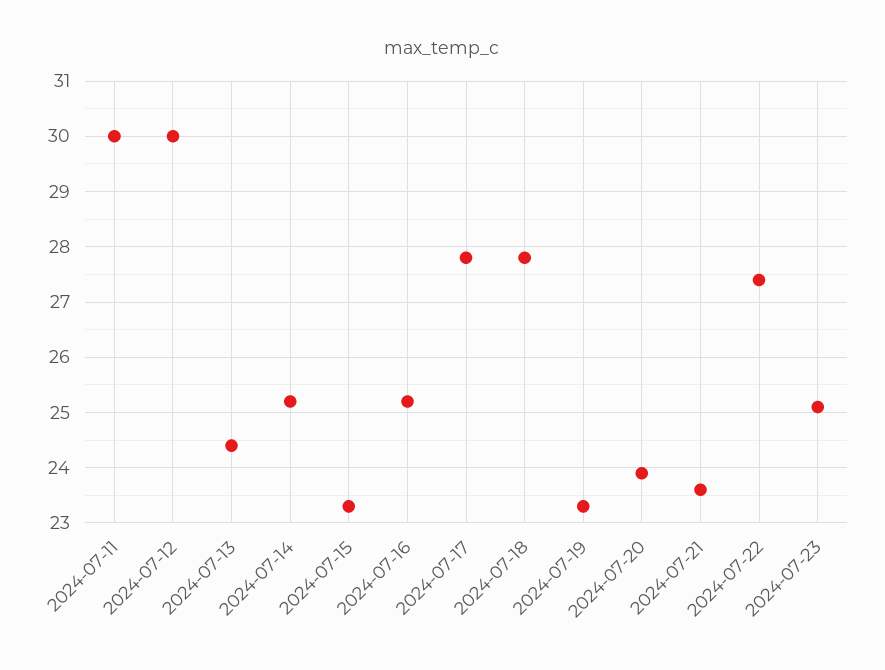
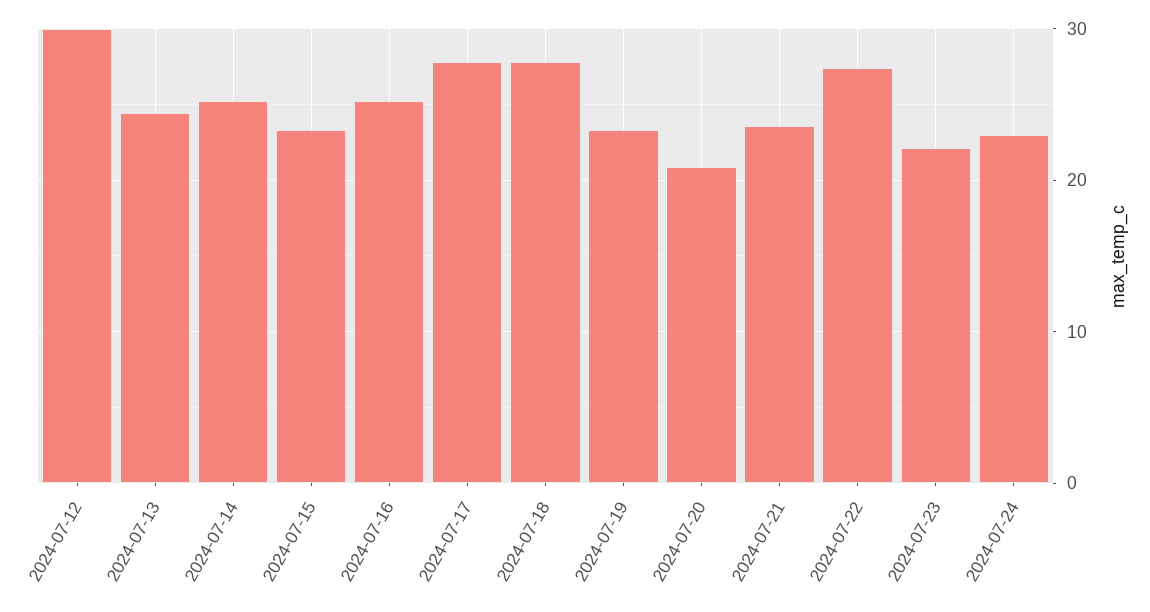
2024-07-11: 30 -> none
2024-07-20: 24 -> 21
2024-07-23: 25 -> 22
2024-07-24: none -> 23

